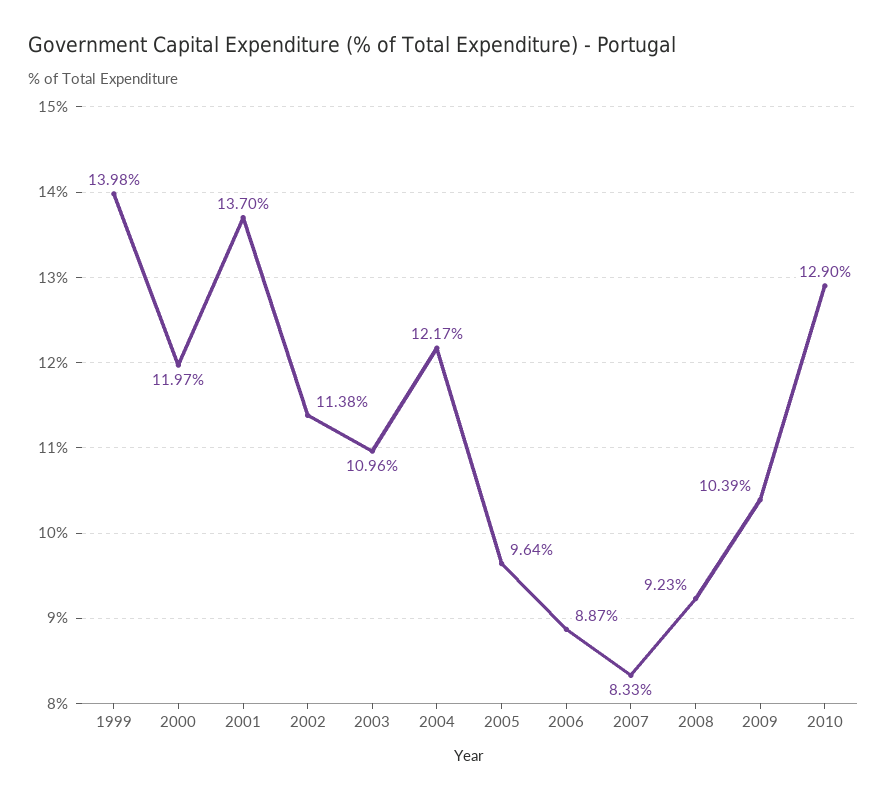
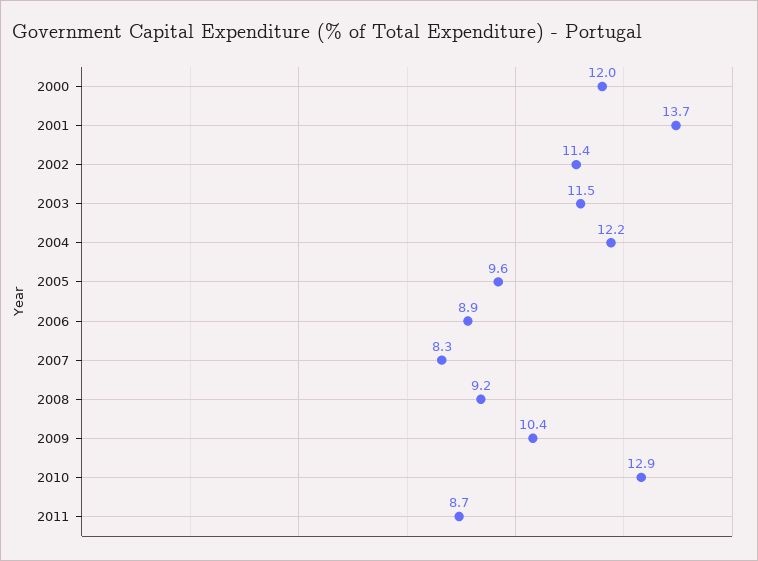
1999: 13.98 -> none
2003: 10.96 -> 11.5
2011: none -> 8.7

